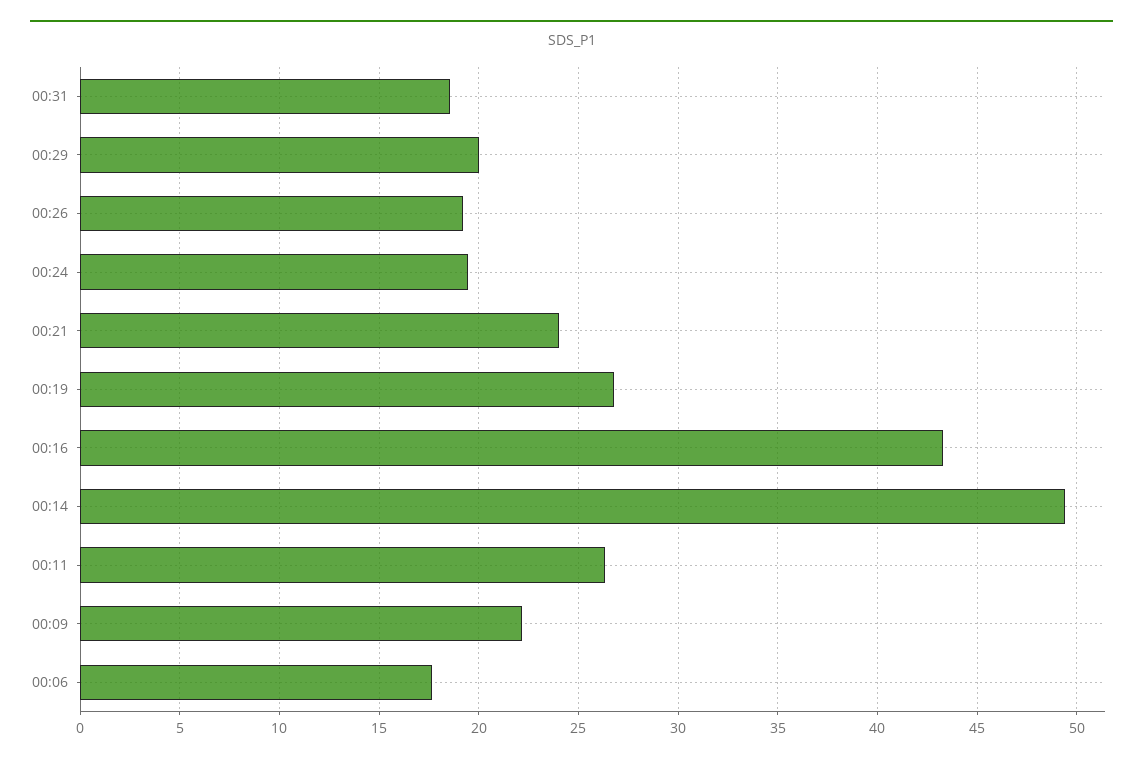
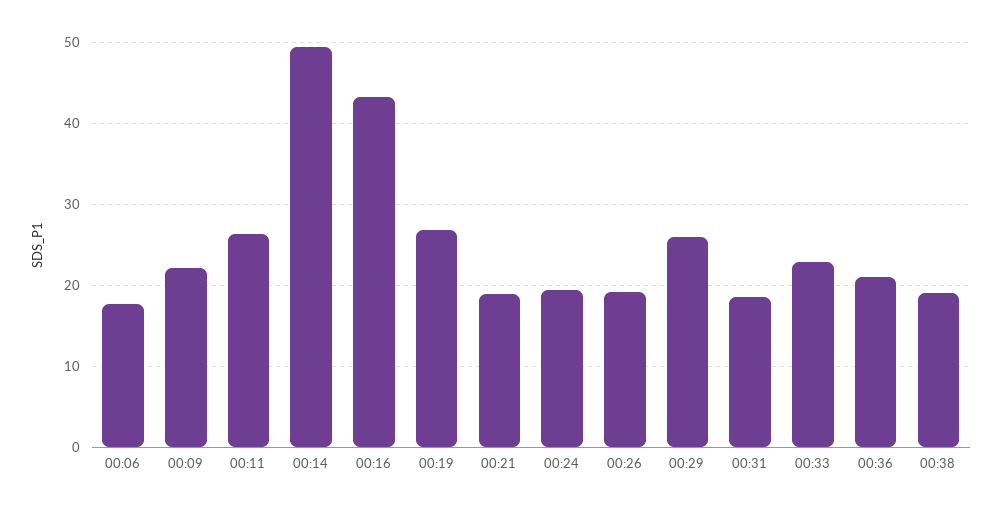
00:29: 20 -> 26
00:21: 24 -> 19
00:33: none -> 23
00:36: none -> 21
00:38: none -> 19

